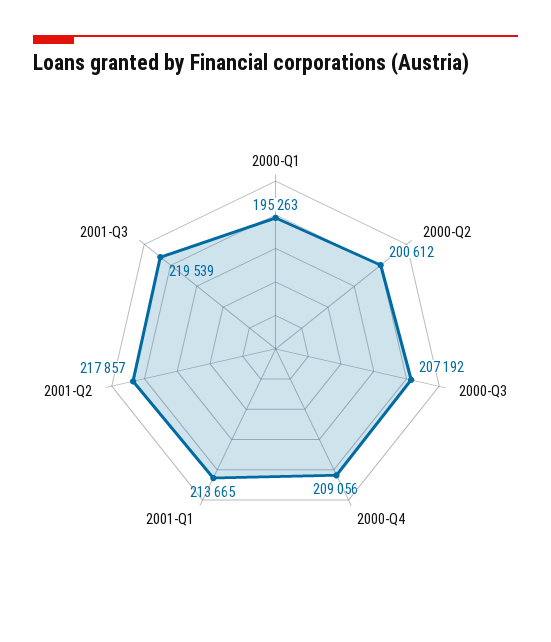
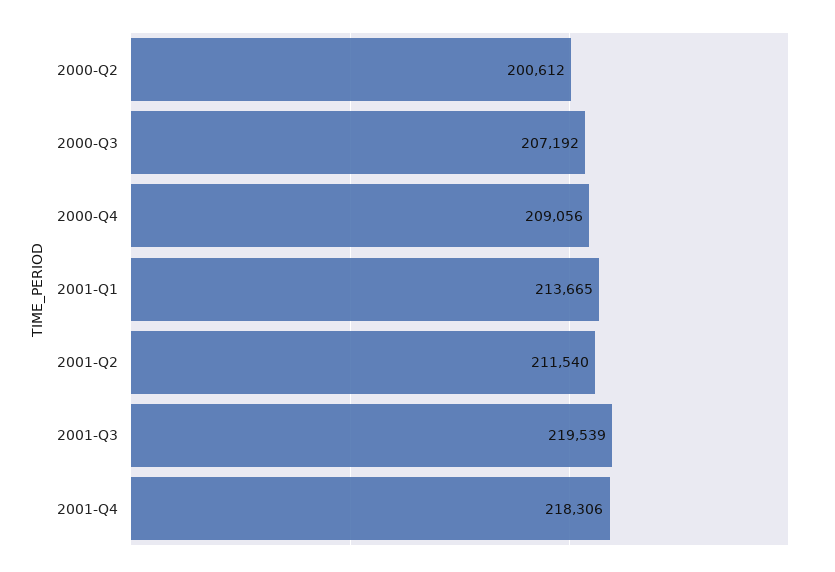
2000-Q1: 195263 -> none
2001-Q2: 217857 -> 211540
2001-Q4: none -> 218306

